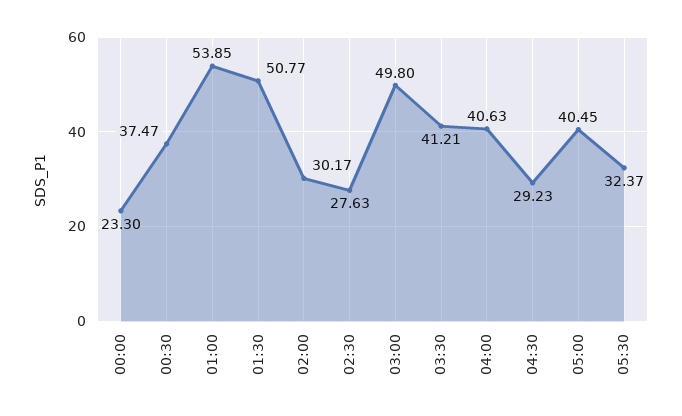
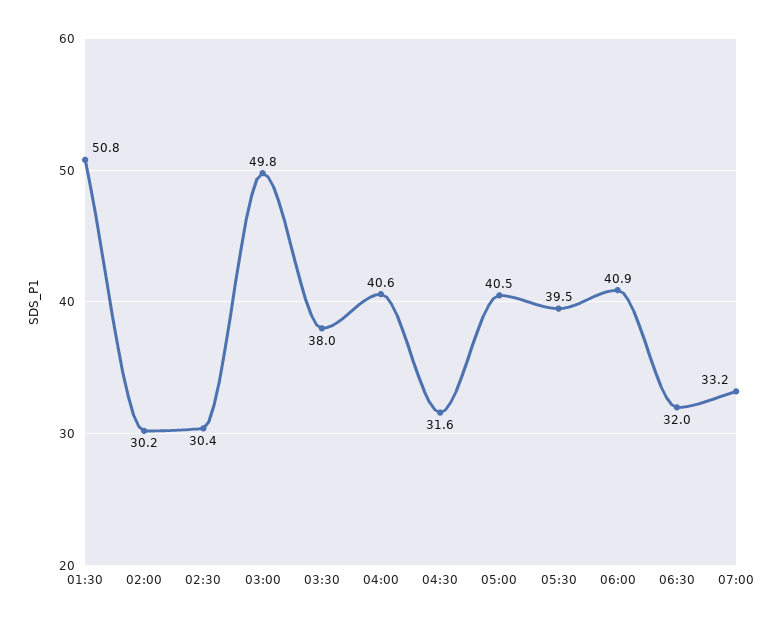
00:00: 23.3 -> none
00:30: 37.47 -> none
01:00: 53.85 -> none
02:30: 27.63 -> 30.4
03:30: 41.21 -> 38
04:30: 29.23 -> 31.6
05:30: 32.37 -> 39.5
06:00: none -> 40.9
06:30: none -> 32
07:00: none -> 33.2

